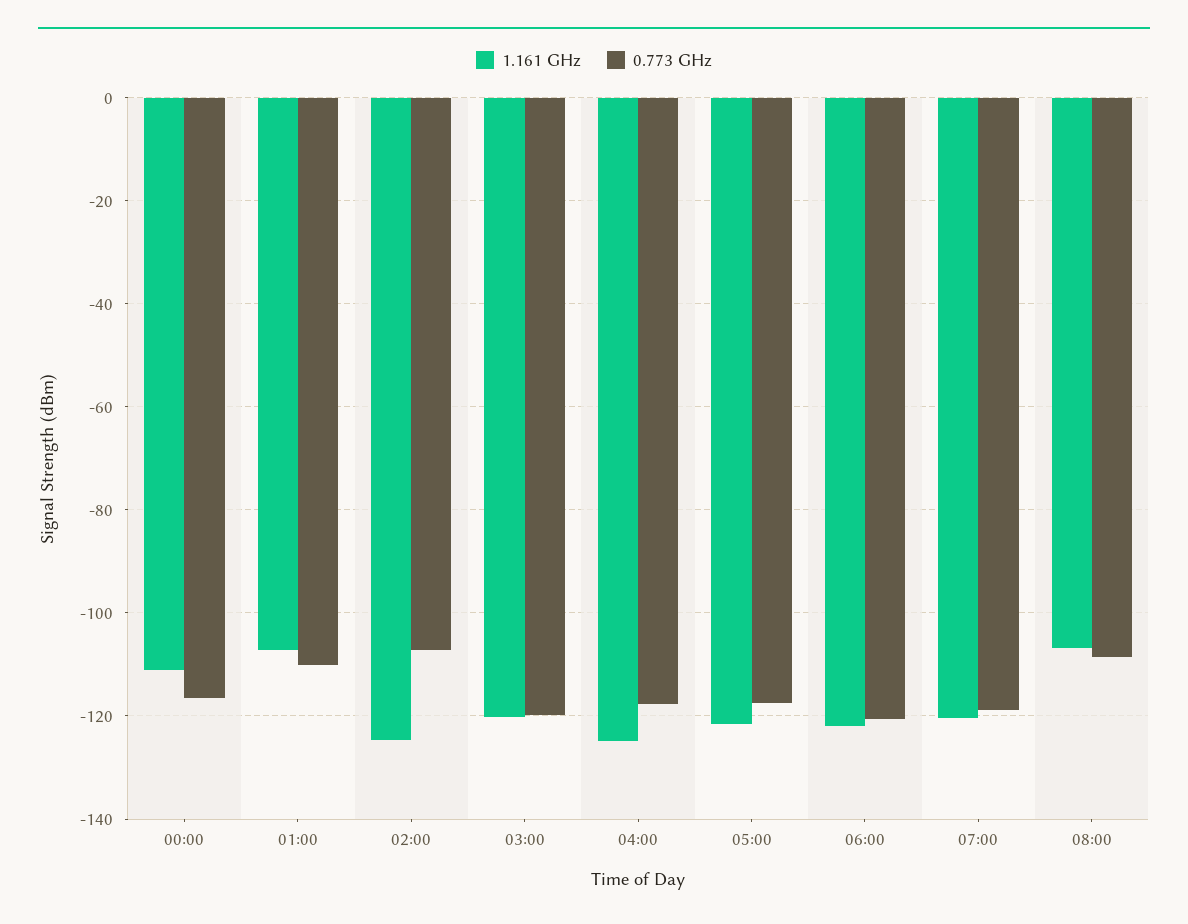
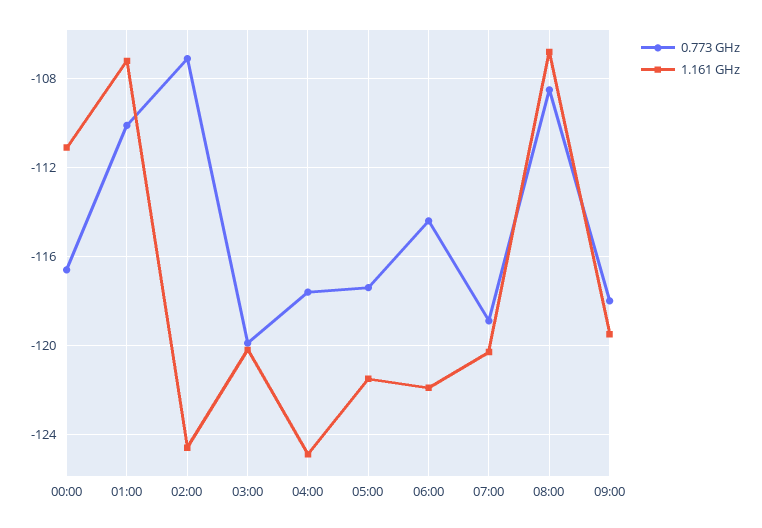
0.773 GHz, 06:00: -120 -> -114.5
0.773 GHz, 09:00: none -> -118
1.161 GHz, 09:00: none -> -119.5

